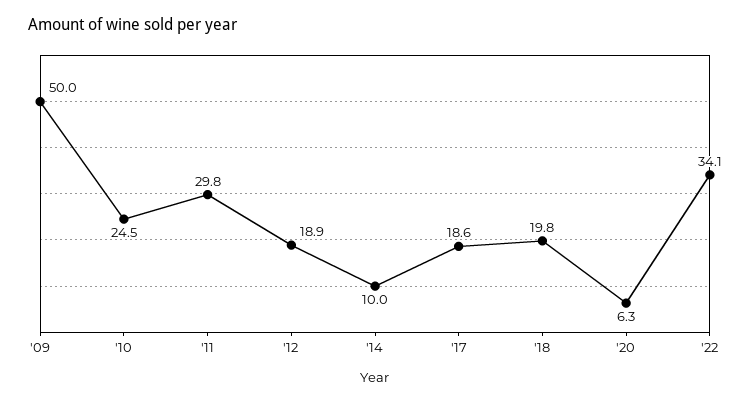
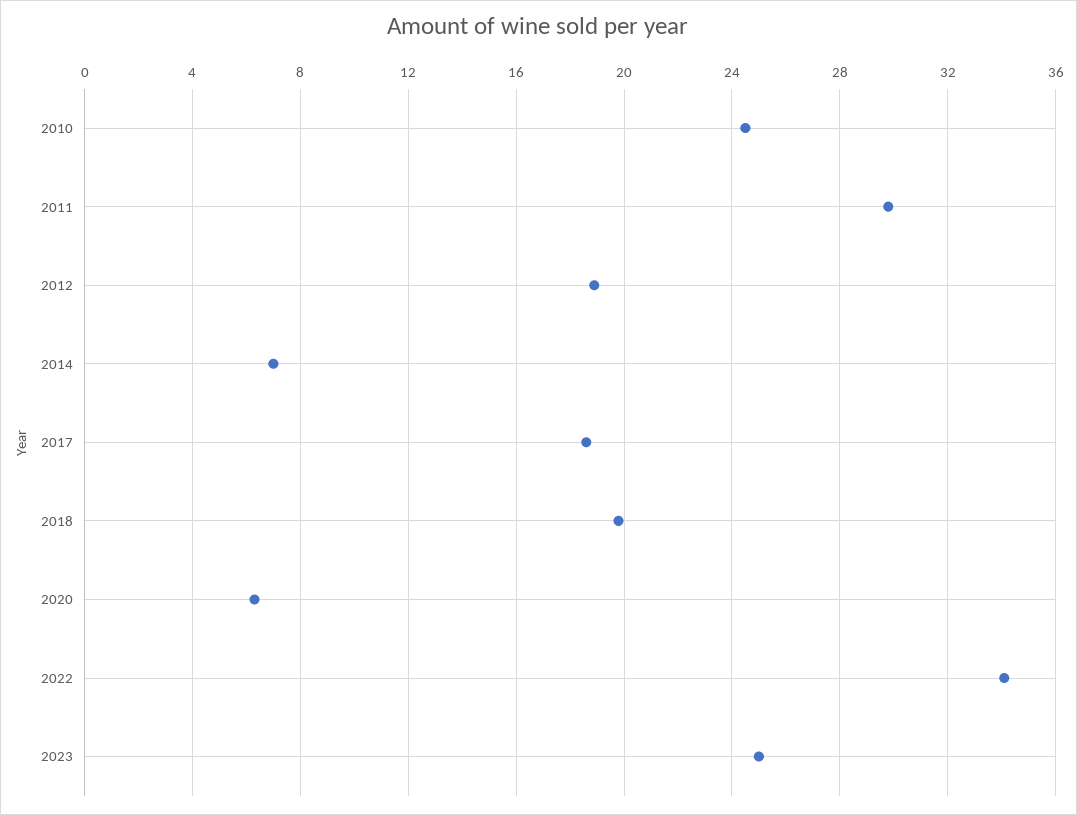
'09: 50 -> none
'14: 10 -> 7
2023: none -> 25

